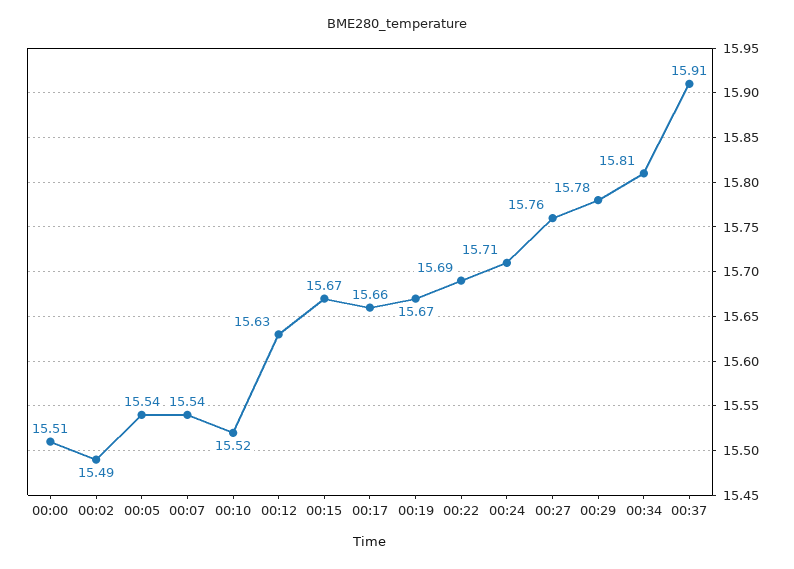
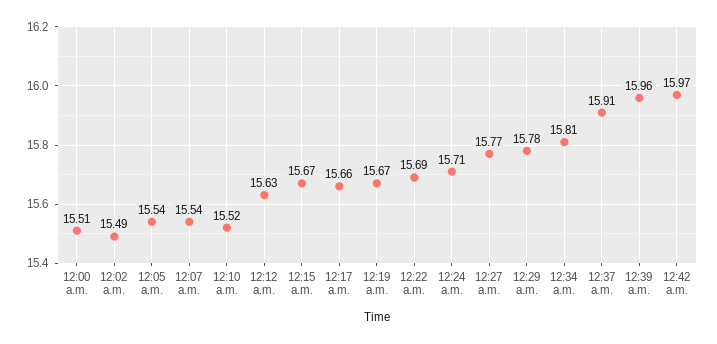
00:27: 15.76 -> 15.77
12:39 a.m.: none -> 15.96
12:42 a.m.: none -> 15.97

